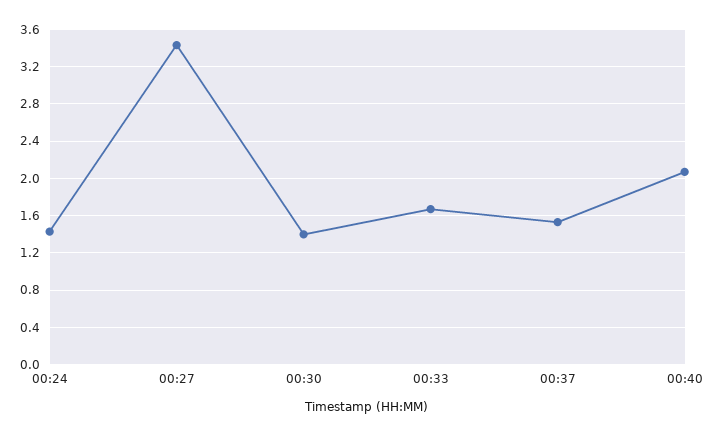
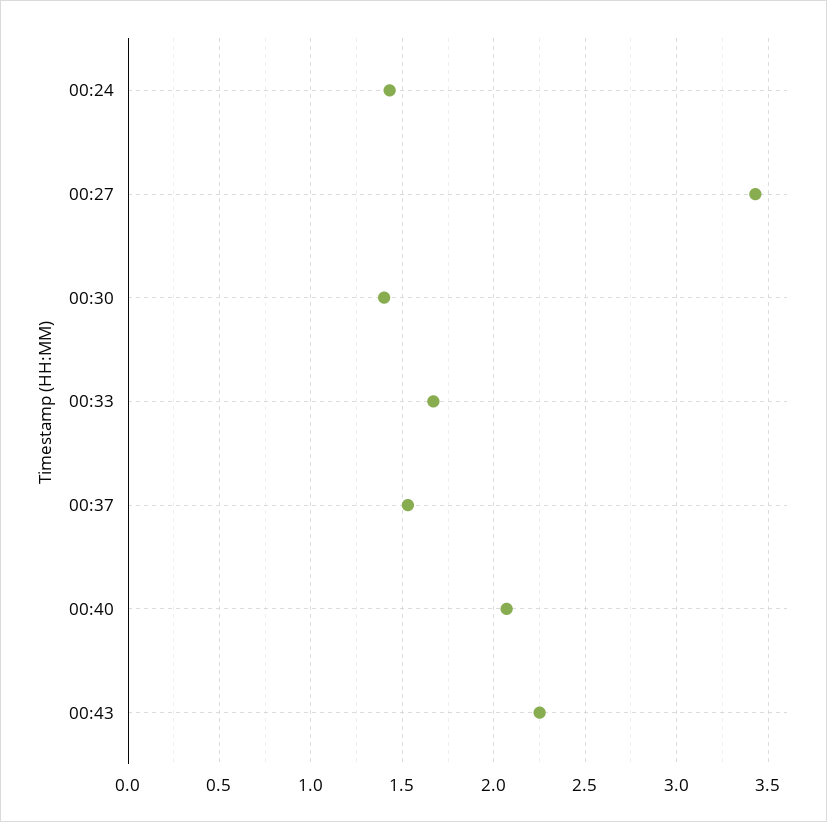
00:43: none -> 2.25

